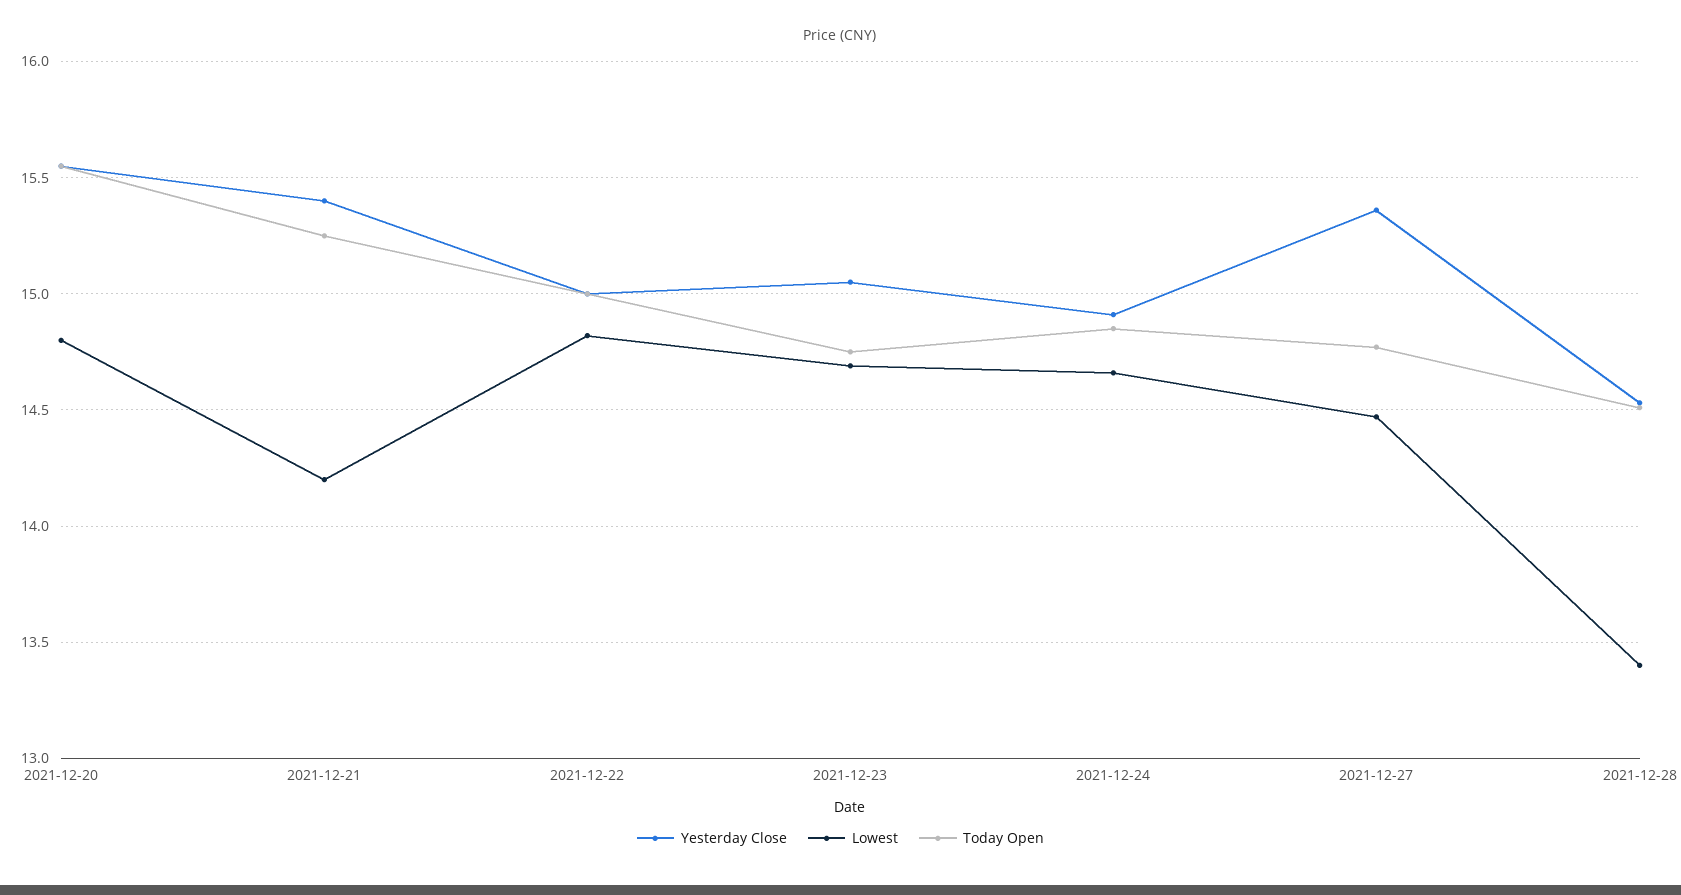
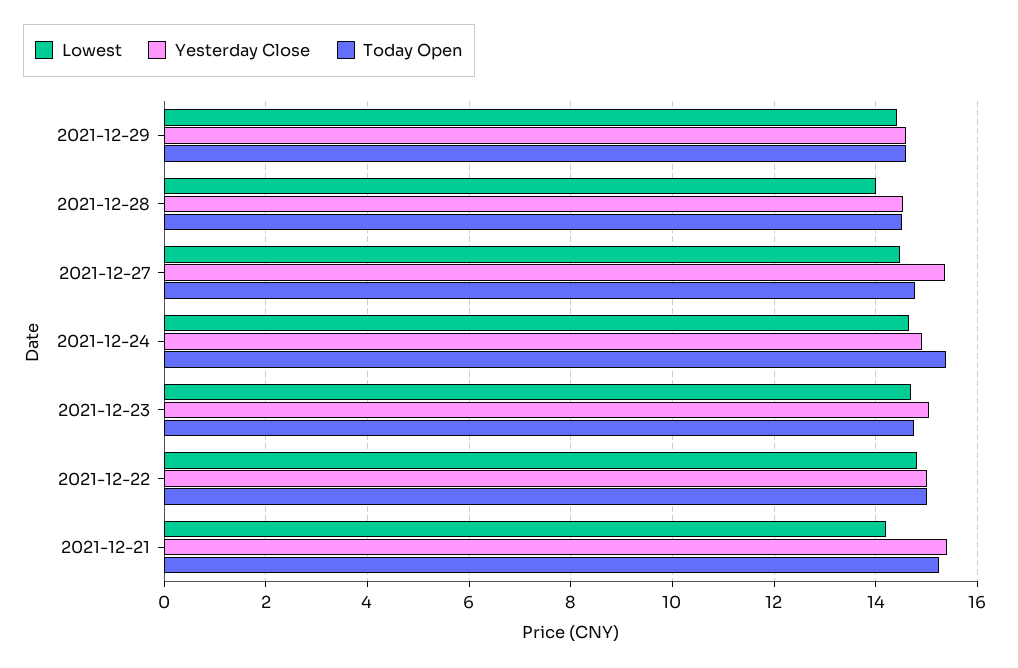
Yesterday Close, 2021-12-20: 15.55 -> none
Lowest, 2021-12-20: 14.8 -> none
Today Open, 2021-12-20: 15.55 -> none
Today Open, 2021-12-24: 14.85 -> 15.4
Lowest, 2021-12-28: 13.4 -> 14
Lowest, 2021-12-29: none -> 14.4
Yesterday Close, 2021-12-29: none -> 14.6
Today Open, 2021-12-29: none -> 14.6

